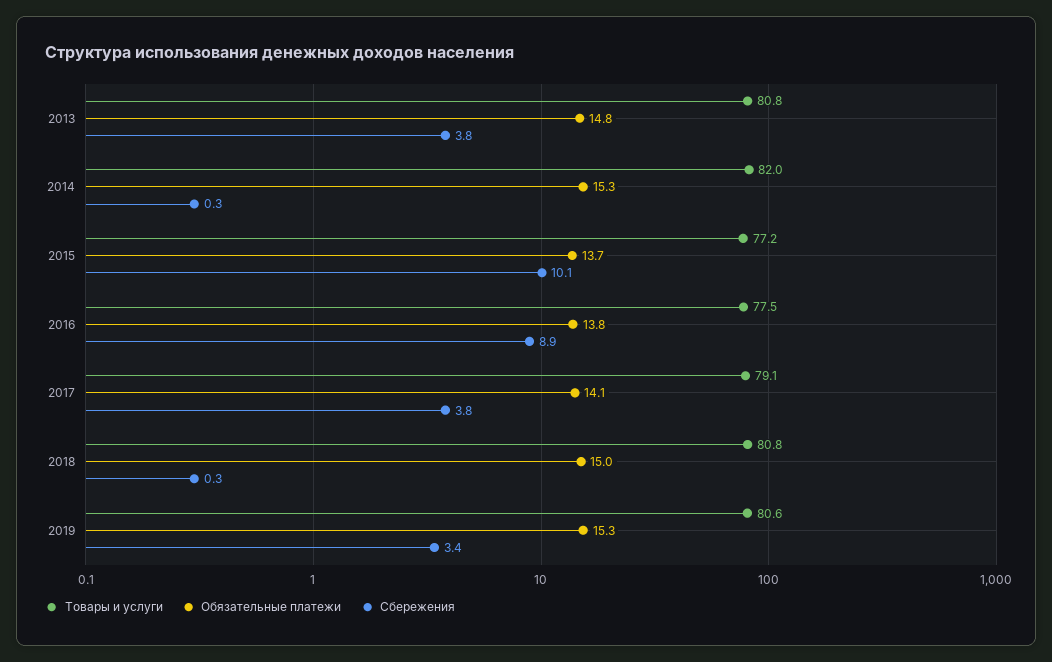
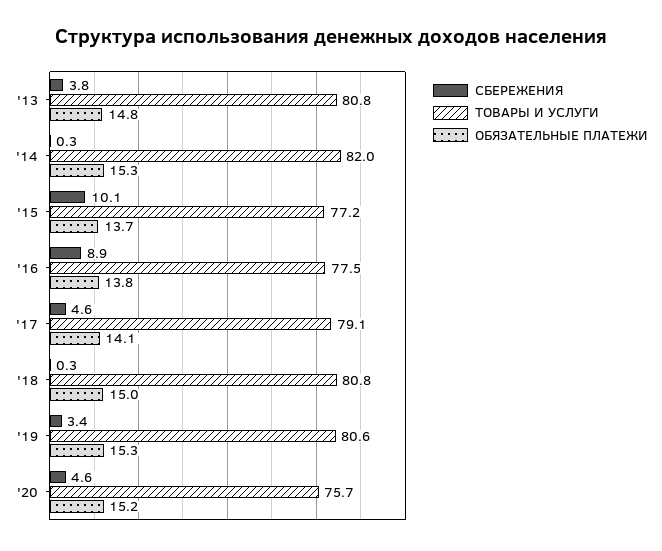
Сбережения, 2017: 3.8 -> 4.6
Сбережения, '20: none -> 4.6
Товары и услуги, '20: none -> 75.7
Обязательные платежи, '20: none -> 15.2

